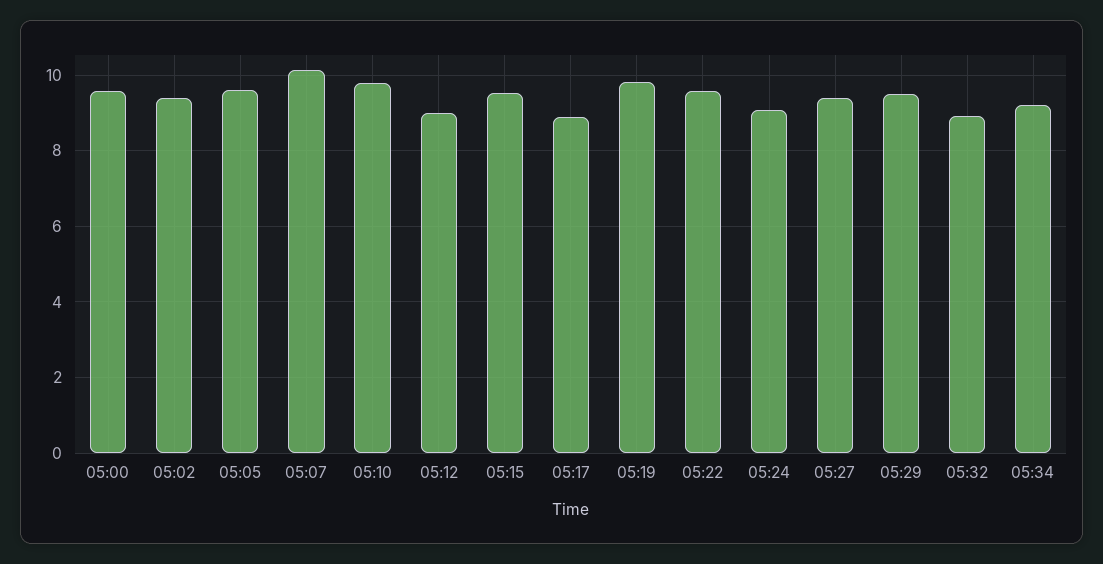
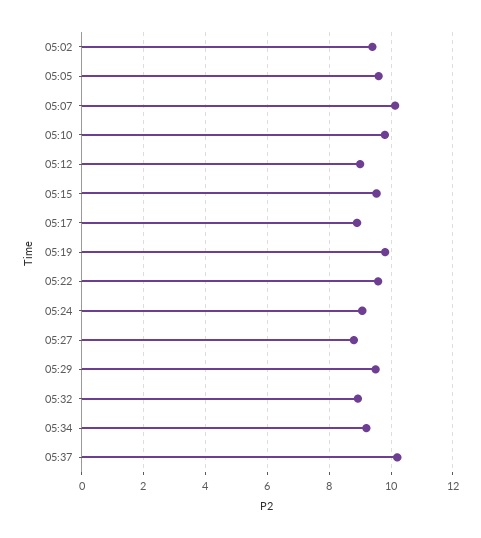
05:00: 9.6 -> none
05:27: 9.4 -> 8.8
05:37: none -> 10.2

